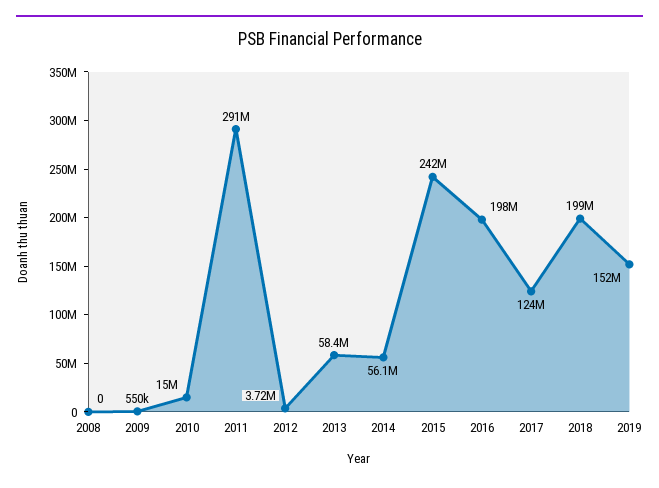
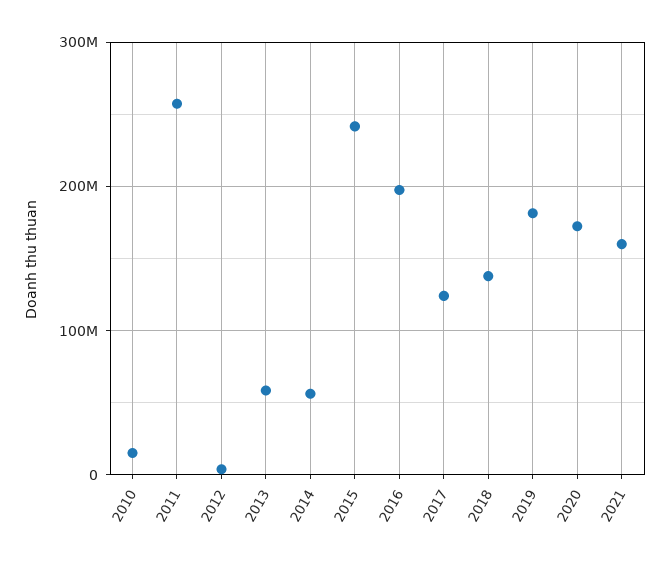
2008: 0 -> none
2009: 550000 -> none
2011: 291000000 -> 260000000
2018: 199000000 -> 140000000
2019: 152000000 -> 180000000
2020: none -> 170000000
2021: none -> 160000000

